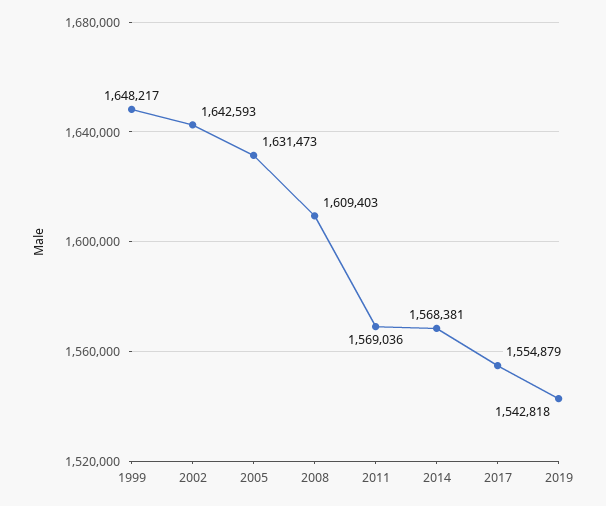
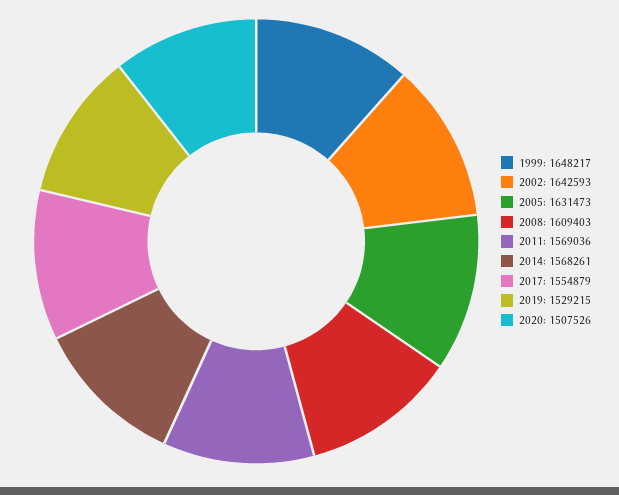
2014: 1568381 -> 1568261
2019: 1542818 -> 1529215
2020: none -> 1507526

